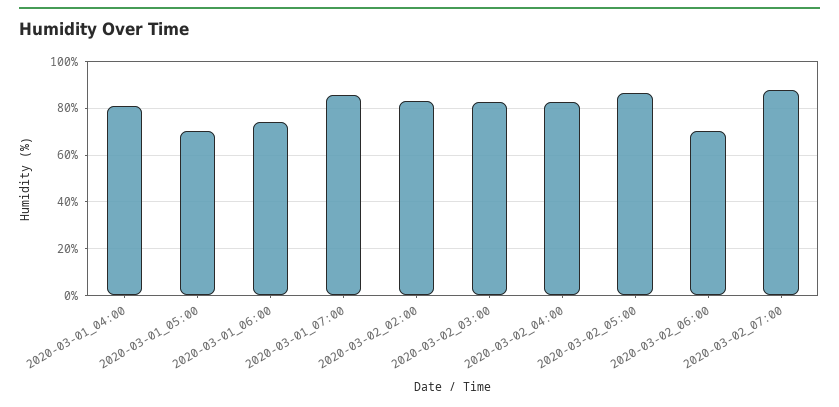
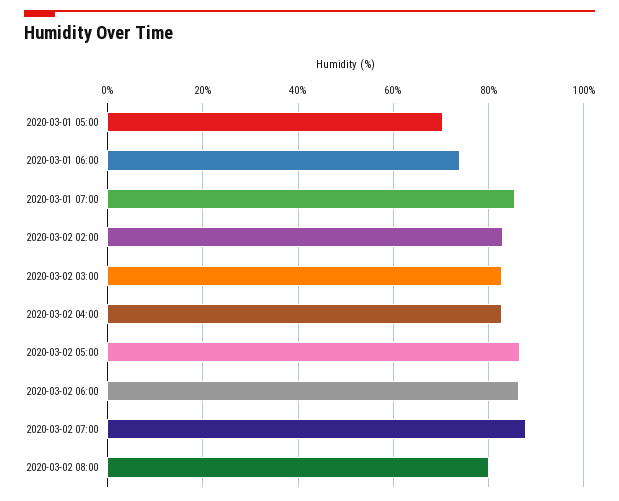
2020-03-01_04:00: 80 -> none
2020-03-02_06:00: 70 -> 86
2020-03-02 08:00: none -> 80

